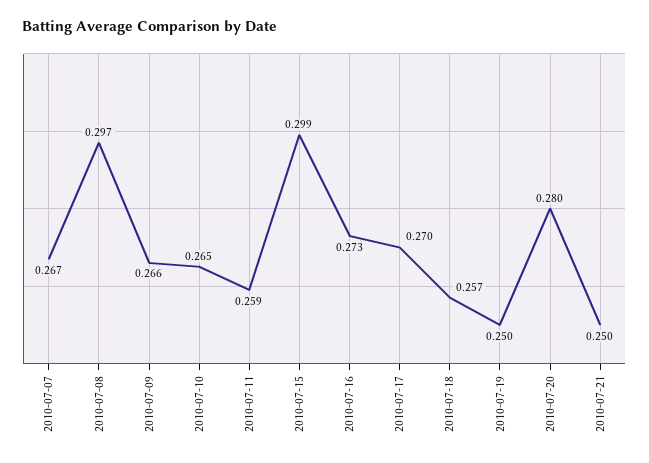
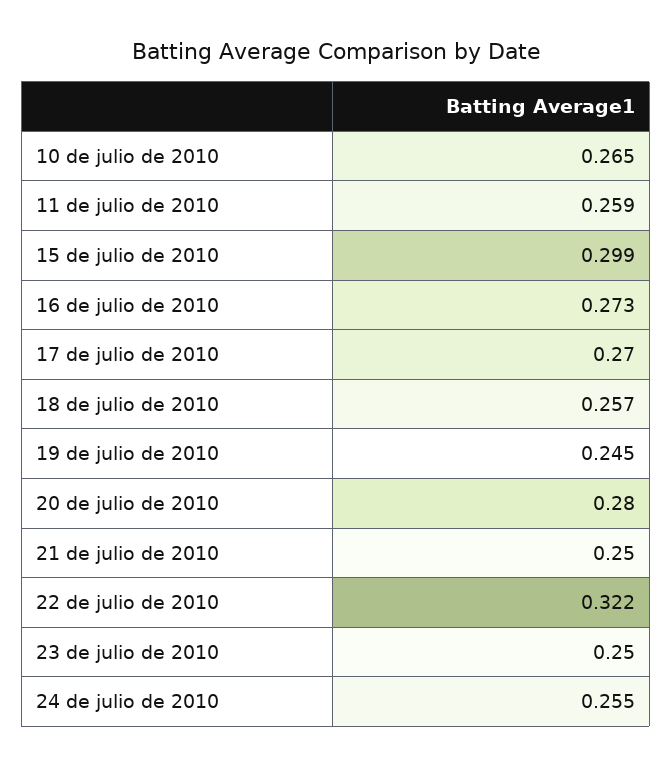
2010-07-07: 0.267 -> none
2010-07-08: 0.297 -> none
2010-07-09: 0.266 -> none
2010-07-19: 0.25 -> 0.245
22 de julio de 2010: none -> 0.322
23 de julio de 2010: none -> 0.25
24 de julio de 2010: none -> 0.255

